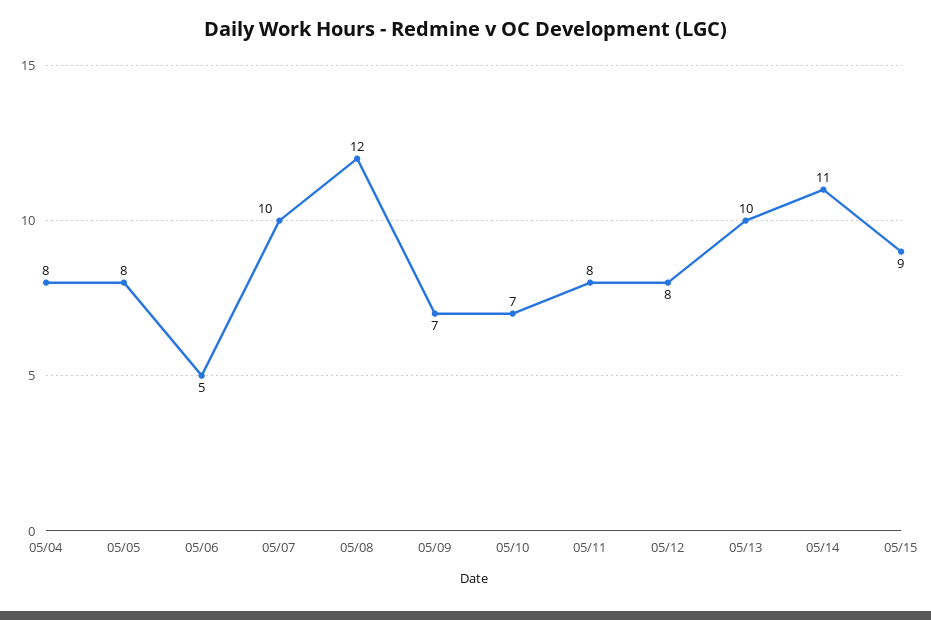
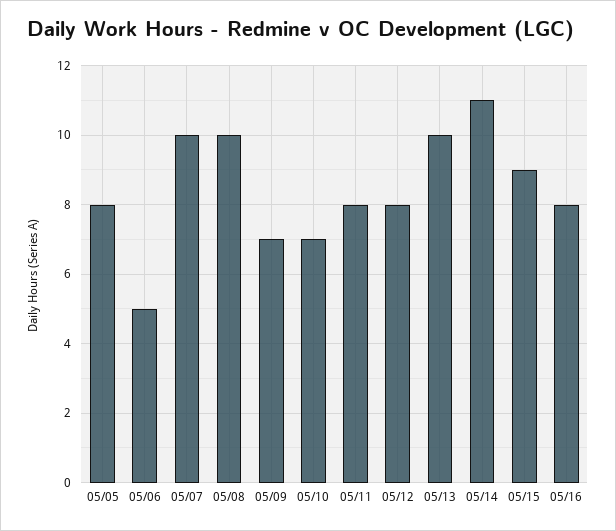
05/04: 8 -> none
05/08: 12 -> 10
05/16: none -> 8

